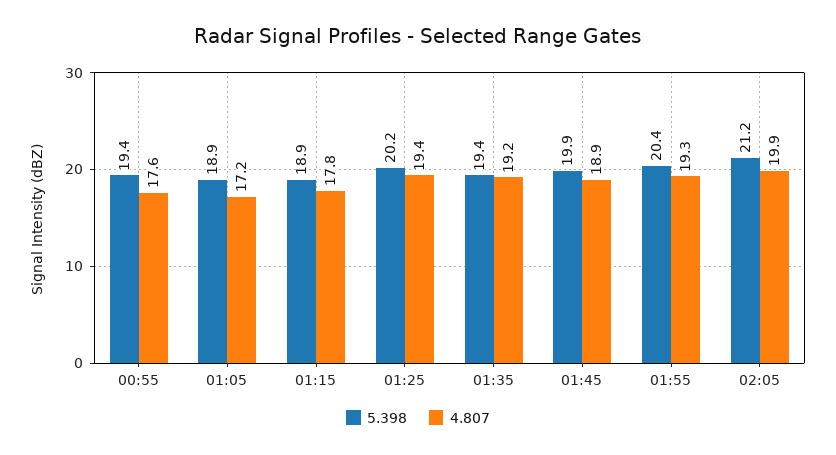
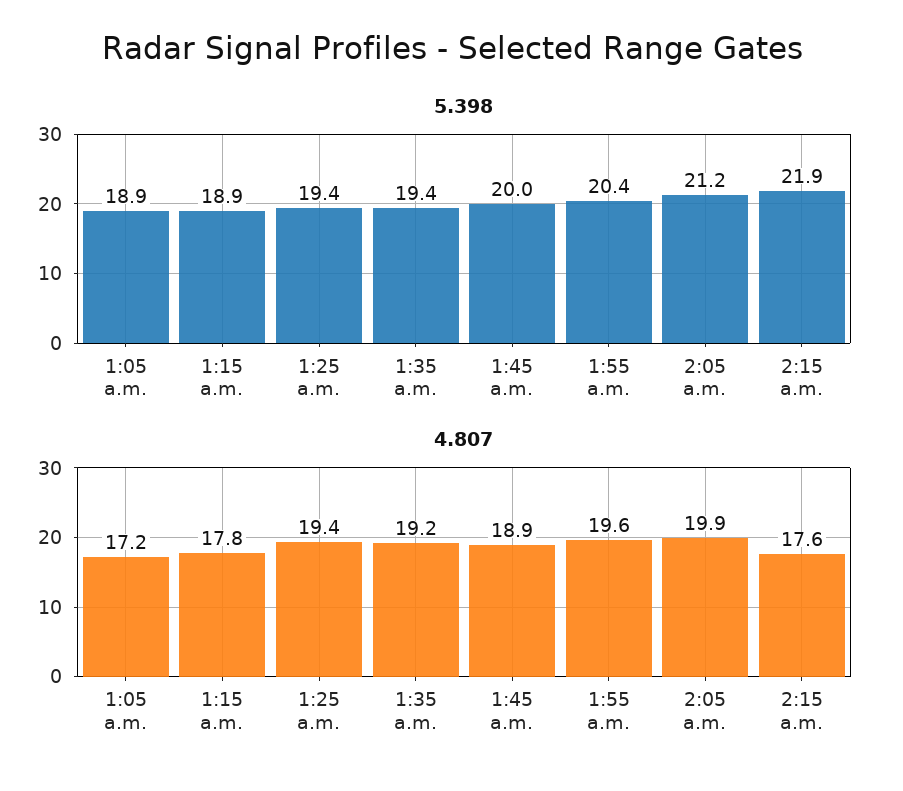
5.398, 00:55: 19.4 -> none
4.807, 00:55: 17.6 -> none
5.398, 01:25: 20.2 -> 19.4
5.398, 01:45: 19.9 -> 20
4.807, 01:55: 19.3 -> 19.6
5.398, 2:15 a.m.: none -> 21.9
4.807, 2:15 a.m.: none -> 17.6

